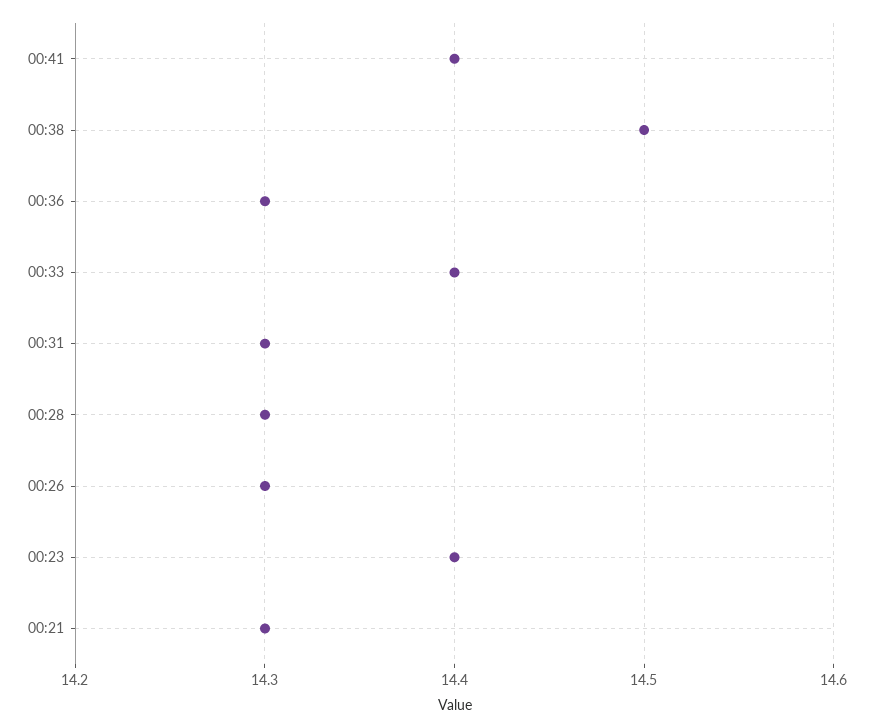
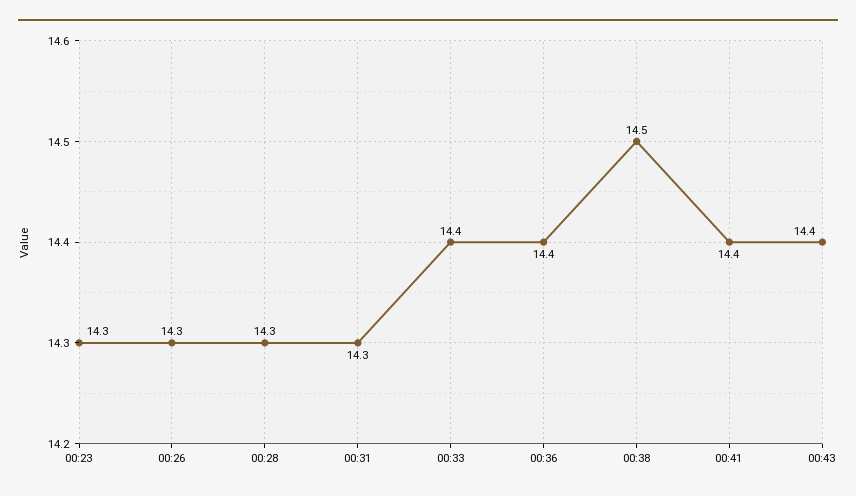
00:36: 14.3 -> 14.4
00:23: 14.4 -> 14.3
00:21: 14.3 -> none
00:43: none -> 14.4

